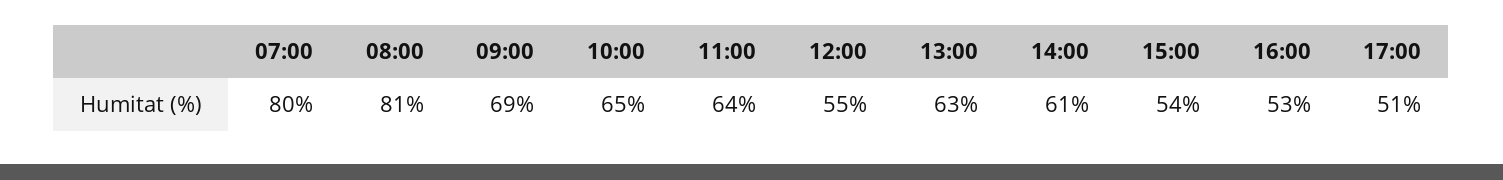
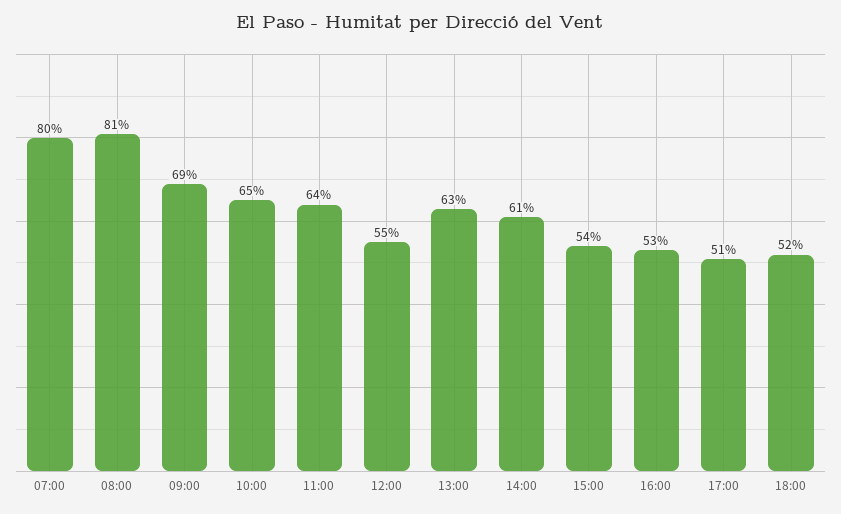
18:00: none -> 52

